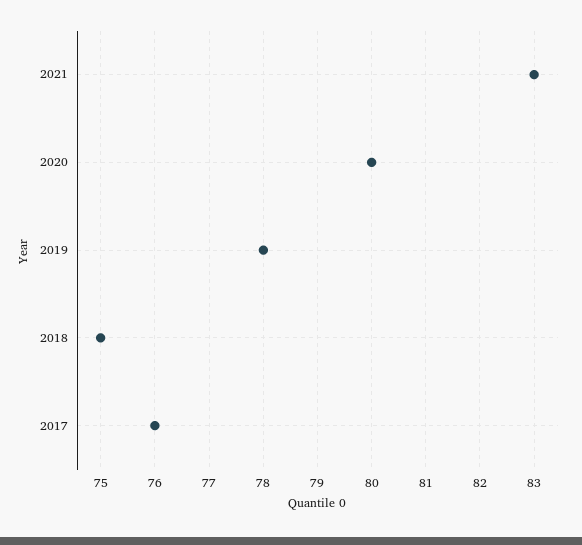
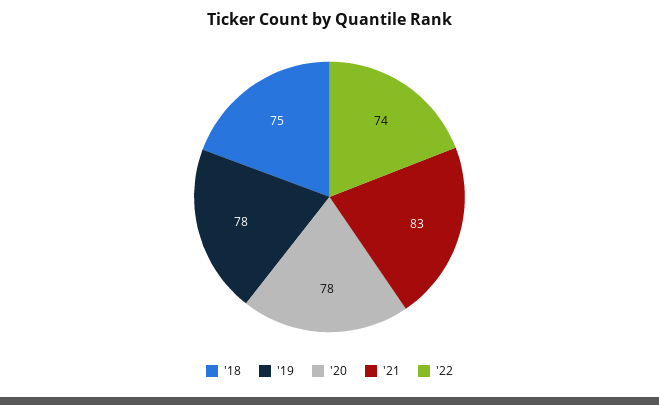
2020: 80 -> 78
2017: 76 -> none
'22: none -> 74

